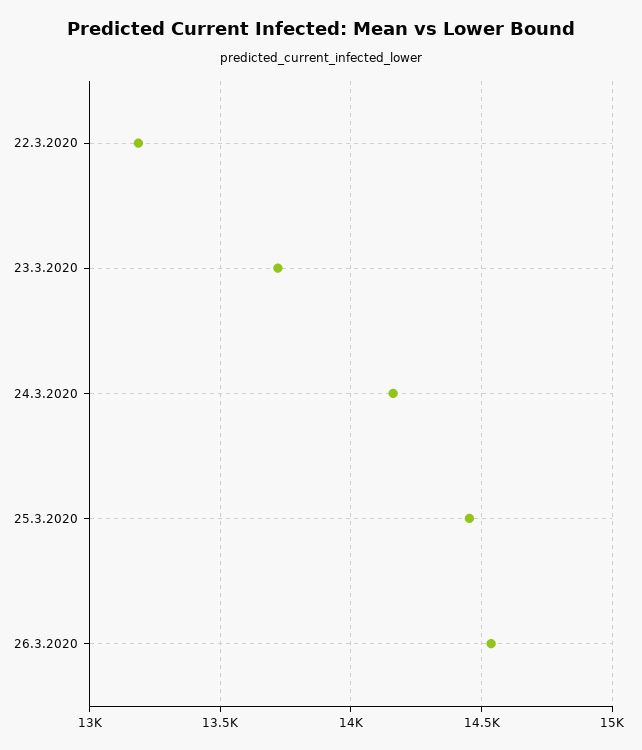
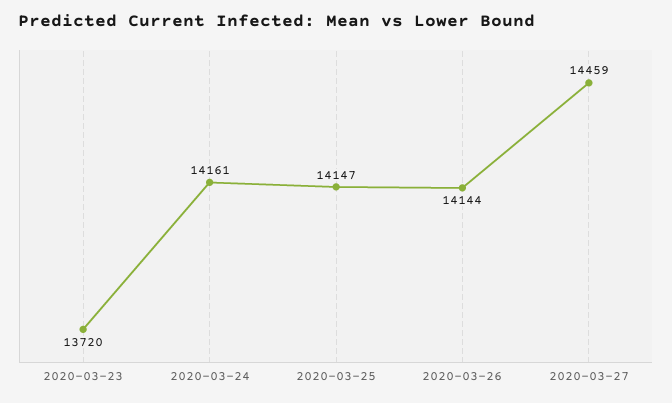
22.3.2020: 13200 -> none
25.3.2020: 14450 -> 14147
26.3.2020: 14550 -> 14144
2020-03-27: none -> 14459

